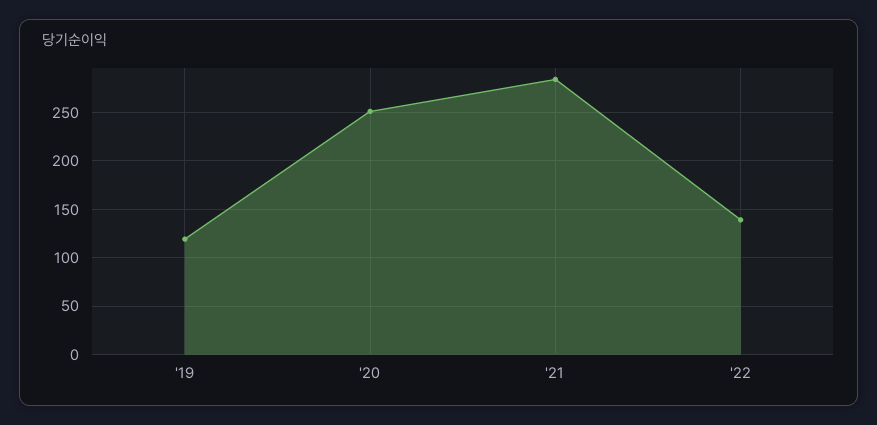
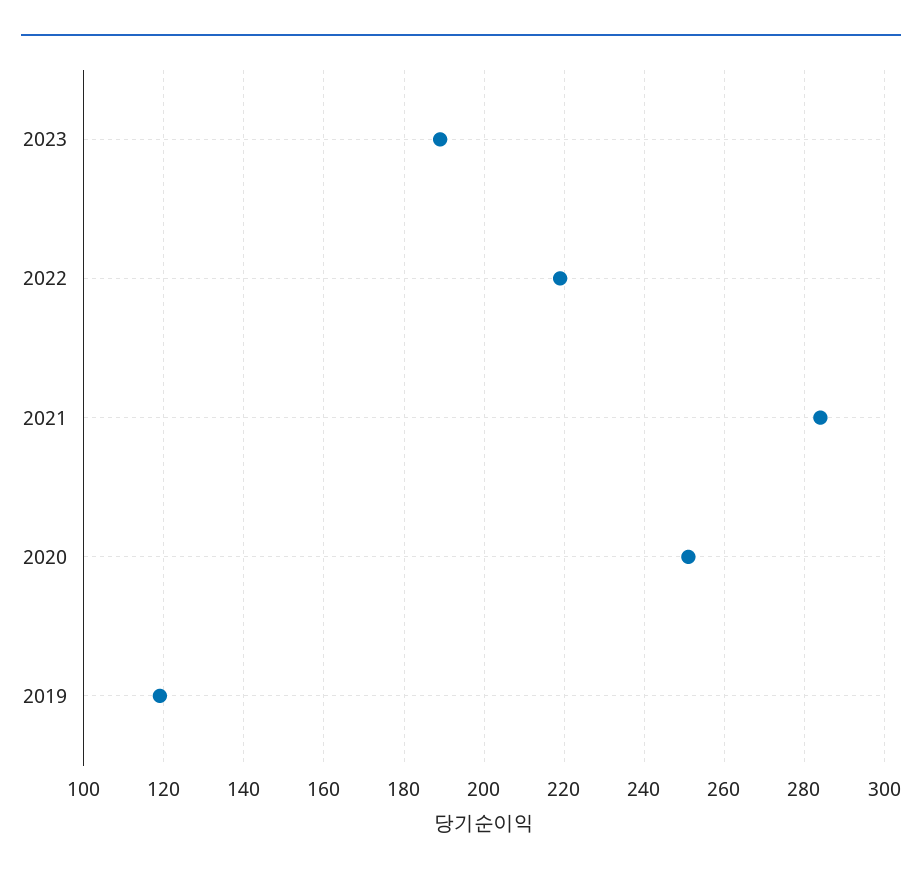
'22: 140 -> 220
2023: none -> 190

